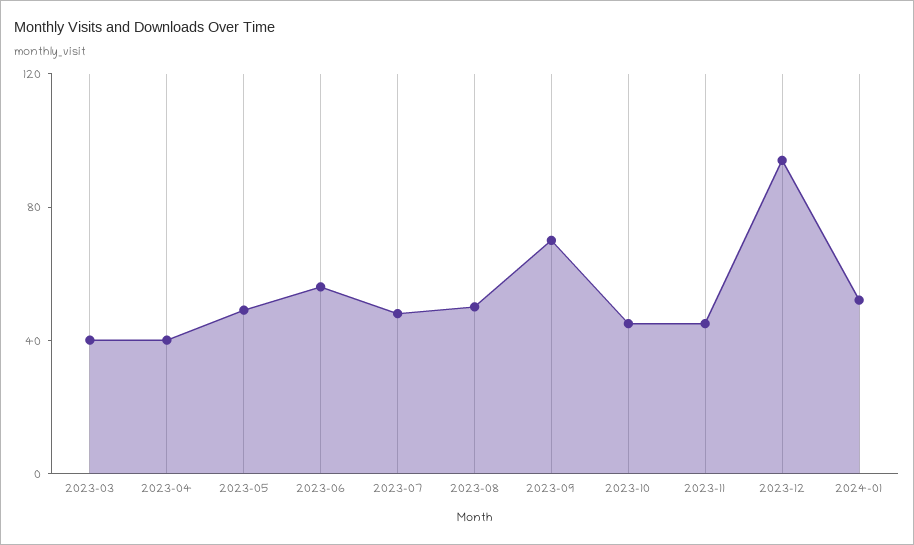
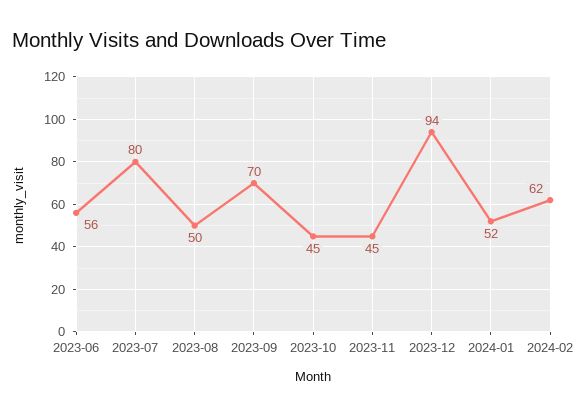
2023-03: 40 -> none
2023-04: 40 -> none
2023-05: 50 -> none
2023-07: 50 -> 80
2024-02: none -> 62

